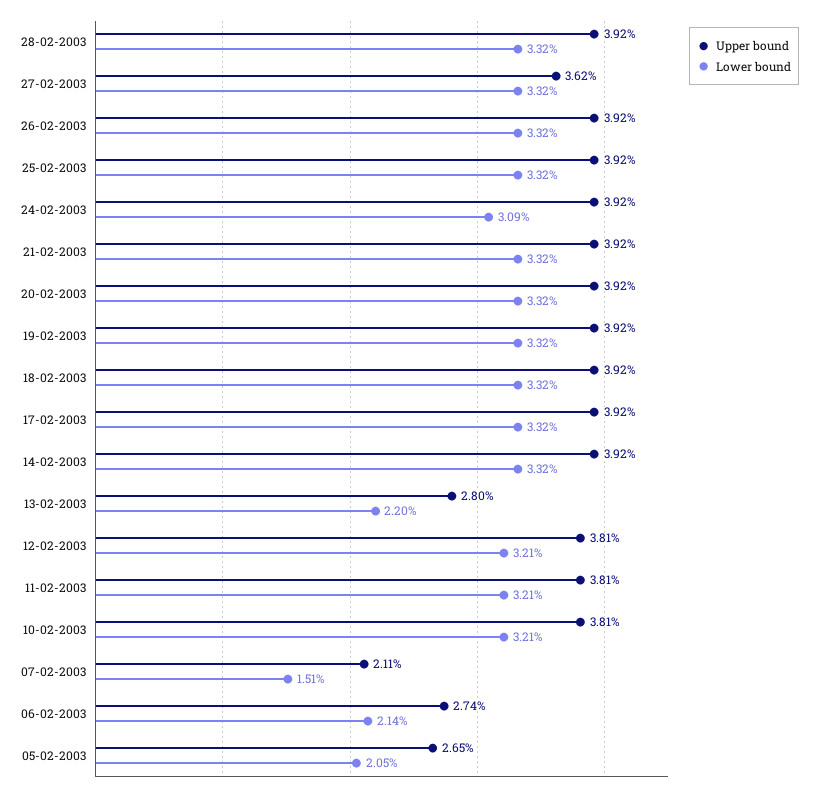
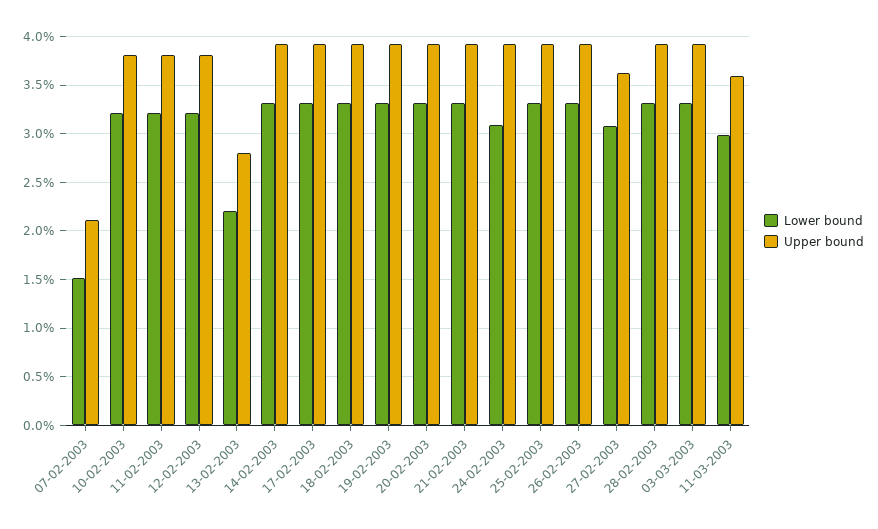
Lower bound, 27-02-2003: 3.32 -> 3.1
Upper bound, 06-02-2003: 2.74 -> none
Lower bound, 06-02-2003: 2.14 -> none
Upper bound, 05-02-2003: 2.65 -> none
Lower bound, 05-02-2003: 2.05 -> none
Lower bound, 03-03-2003: none -> 3.3
Upper bound, 03-03-2003: none -> 3.9
Lower bound, 11-03-2003: none -> 3
Upper bound, 11-03-2003: none -> 3.6

